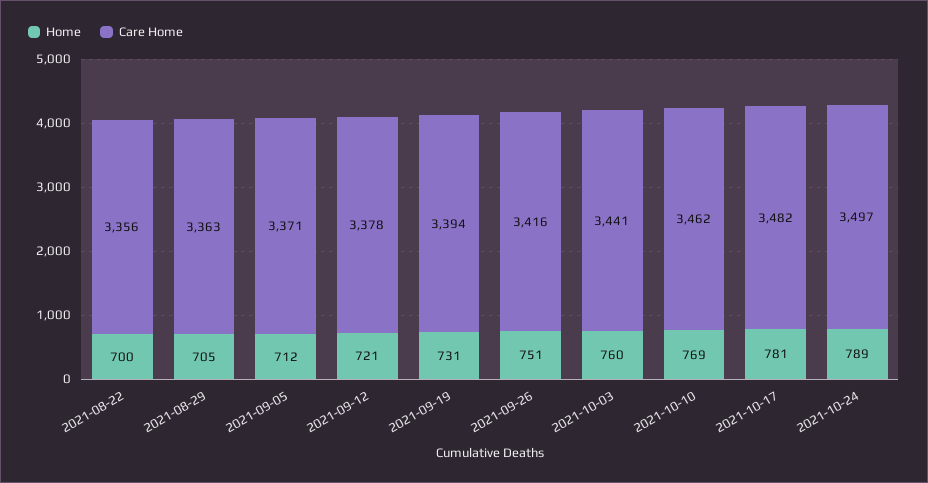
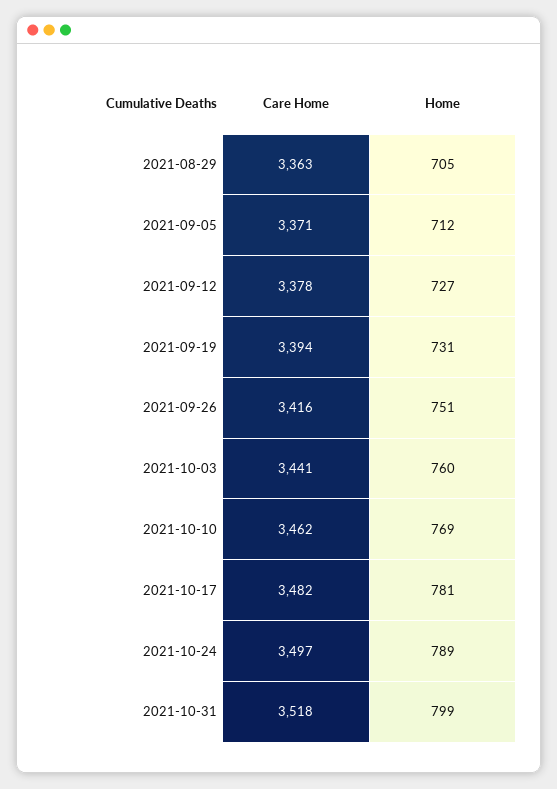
Home, 2021-08-22: 700 -> none
Care Home, 2021-08-22: 3356 -> none
Home, 2021-09-12: 721 -> 727
Care Home, 2021-10-31: none -> 3518
Home, 2021-10-31: none -> 799

